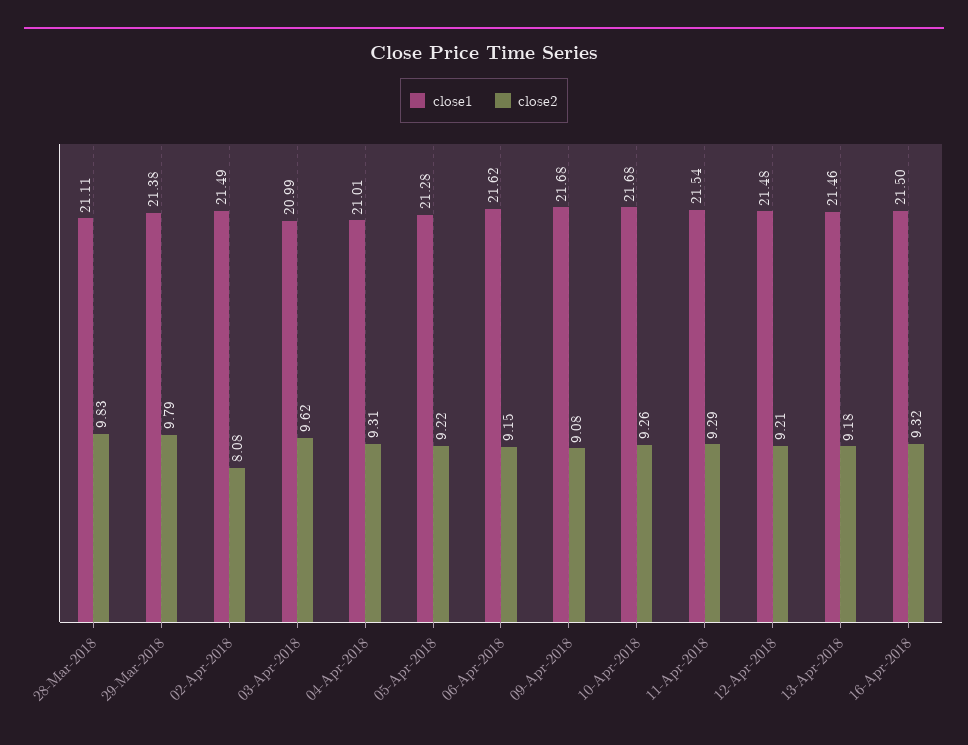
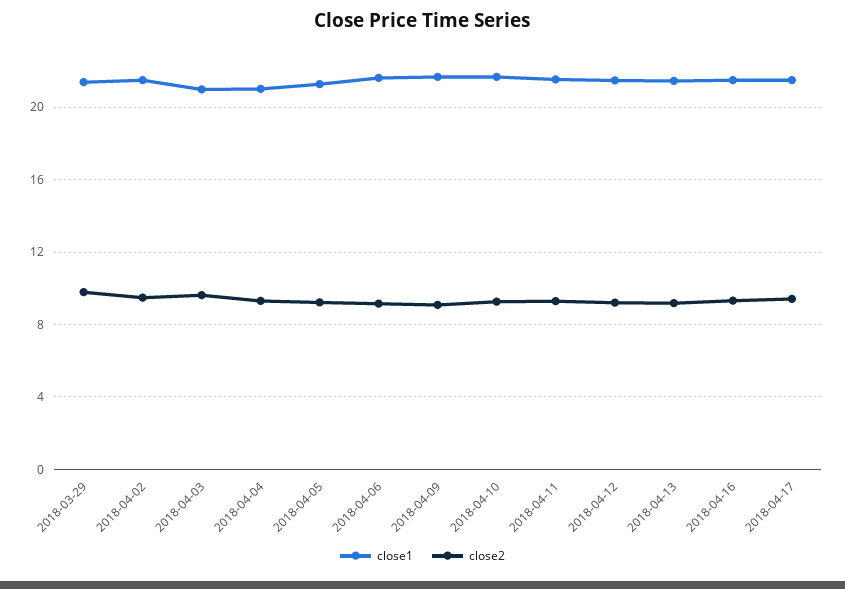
close1, 28-Mar-2018: 21.11 -> none
close2, 28-Mar-2018: 9.83 -> none
close2, 02-Apr-2018: 8.08 -> 9.5
close1, 2018-04-17: none -> 21.5
close2, 2018-04-17: none -> 9.5

